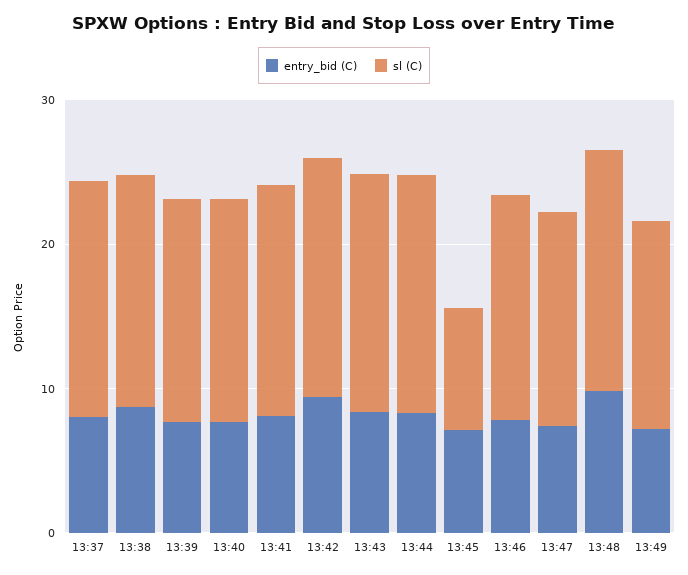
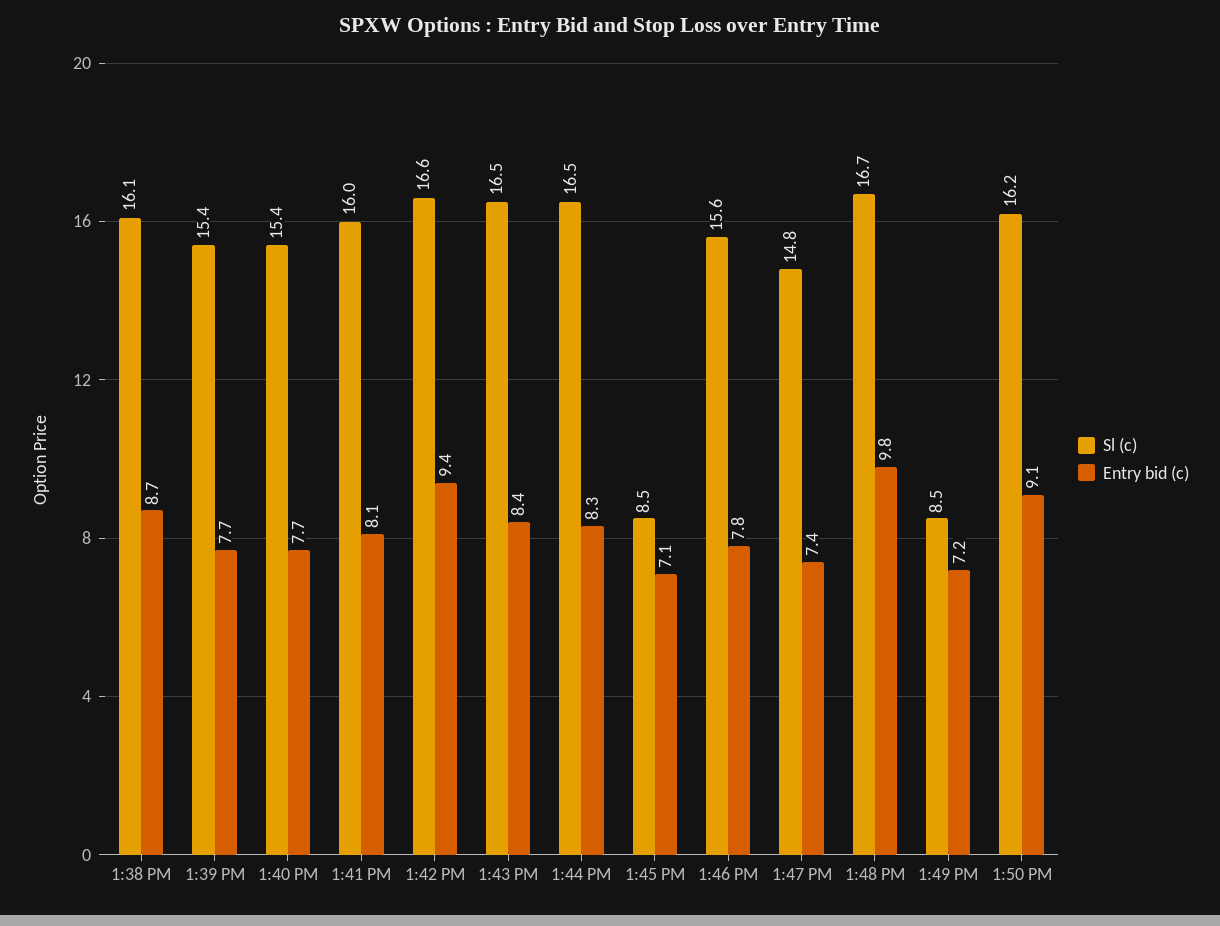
entry_bid (C), 13:37: 8 -> none
sl (C), 13:37: 16 -> none
sl (C), 13:49: 14 -> 8.5
sl (C), 1:50 PM: none -> 16.2
entry_bid (C), 1:50 PM: none -> 9.1

